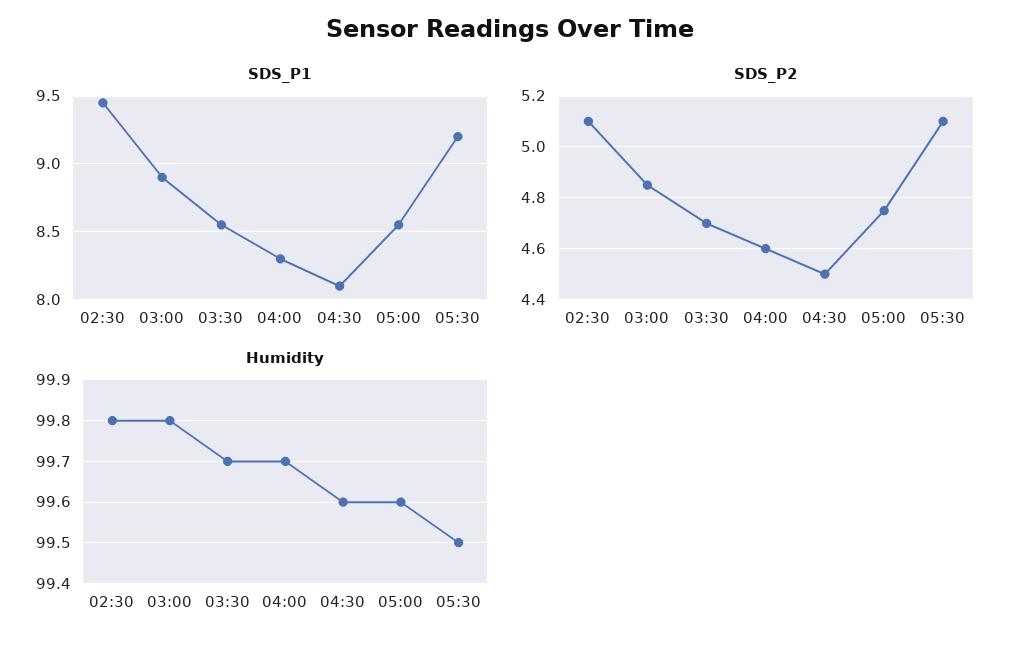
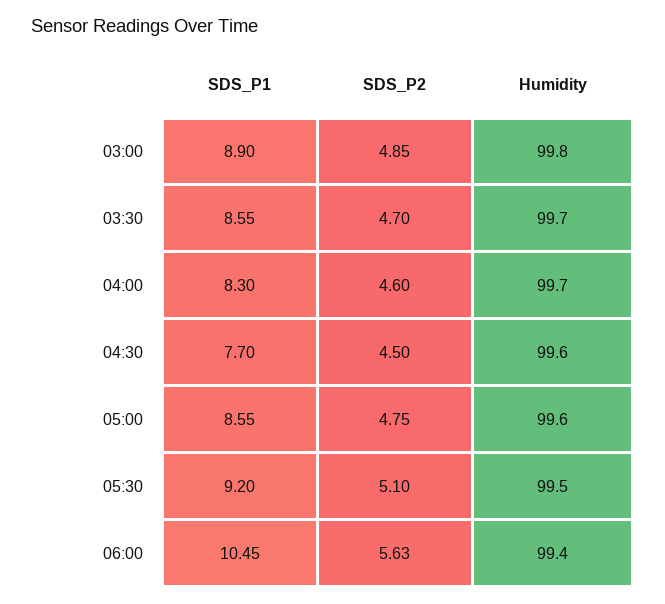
SDS_P1, 02:30: 9.45 -> none
SDS_P1, 04:30: 8.1 -> 7.7
SDS_P2, 02:30: 5.1 -> none
Humidity, 02:30: 99.8 -> none
SDS_P1, 06:00: none -> 10.45
SDS_P2, 06:00: none -> 5.63
Humidity, 06:00: none -> 99.4

